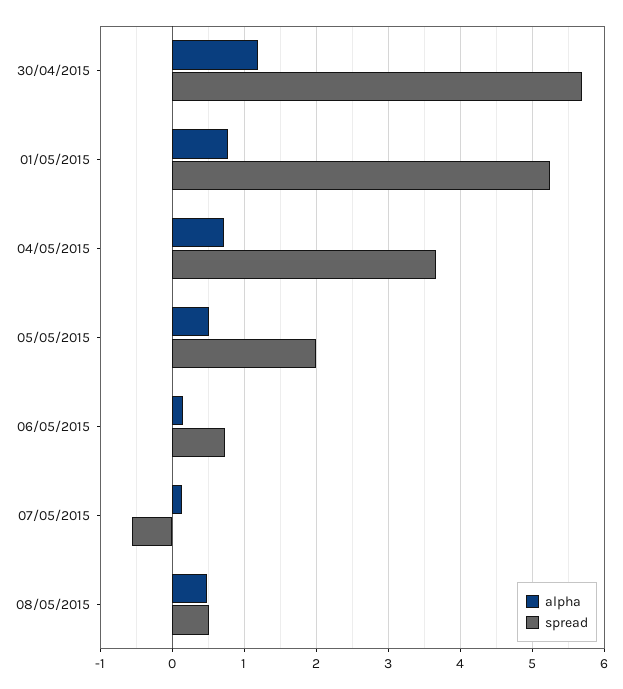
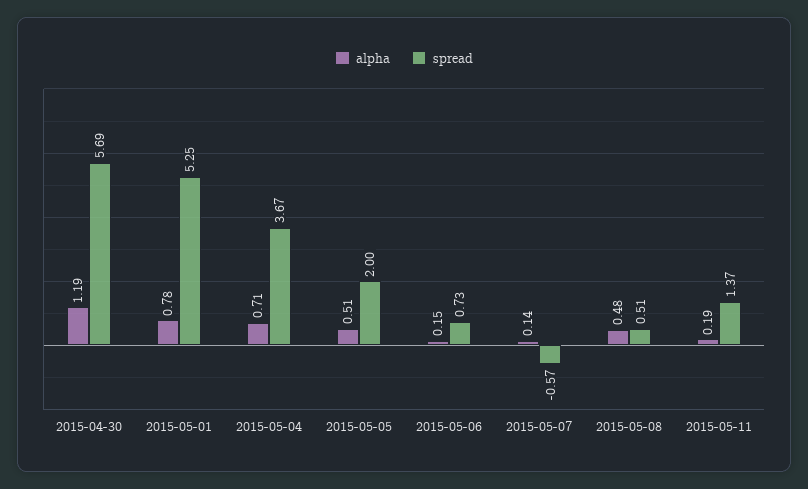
alpha, 2015-05-11: none -> 0.19
spread, 2015-05-11: none -> 1.37

